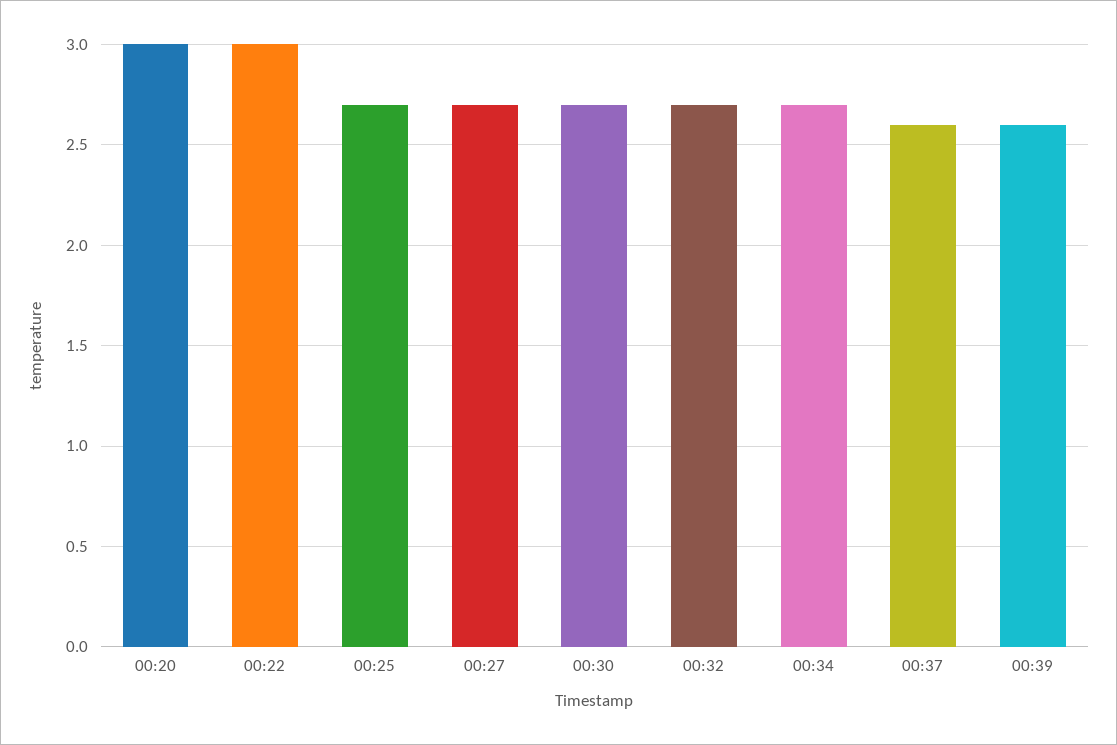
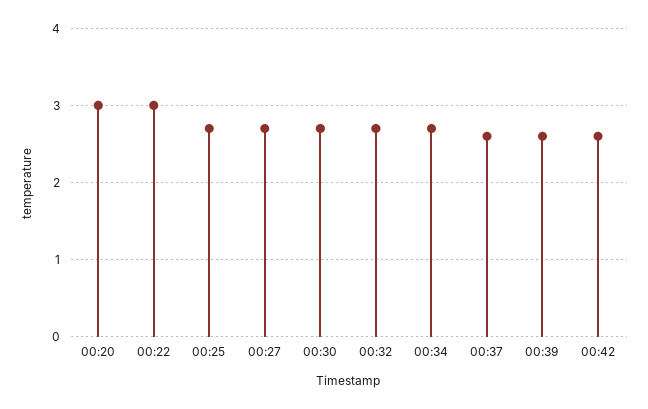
00:42: none -> 2.6

